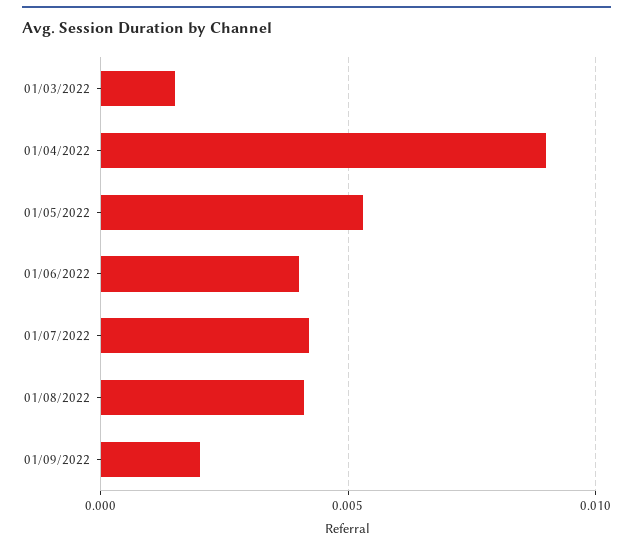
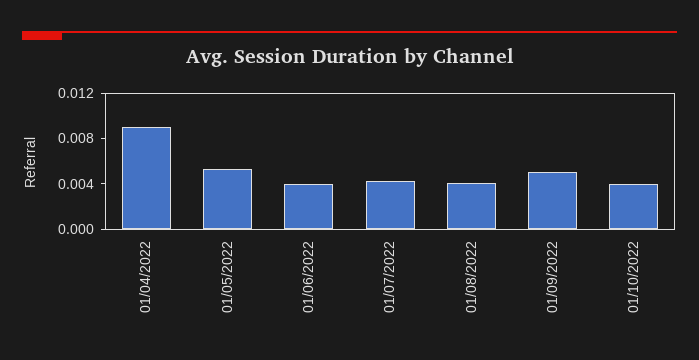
01/03/2022: 0.0015 -> none
01/09/2022: 0.002 -> 0.005
01/10/2022: none -> 0.004

